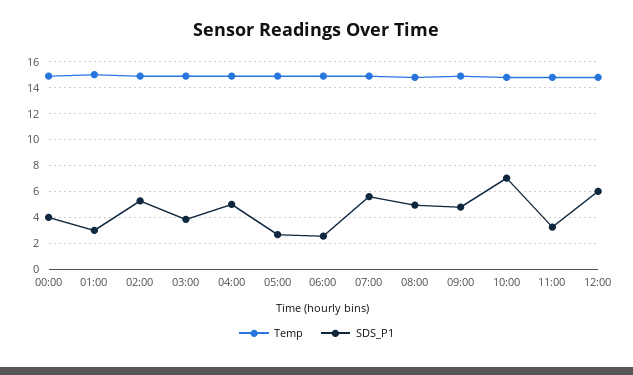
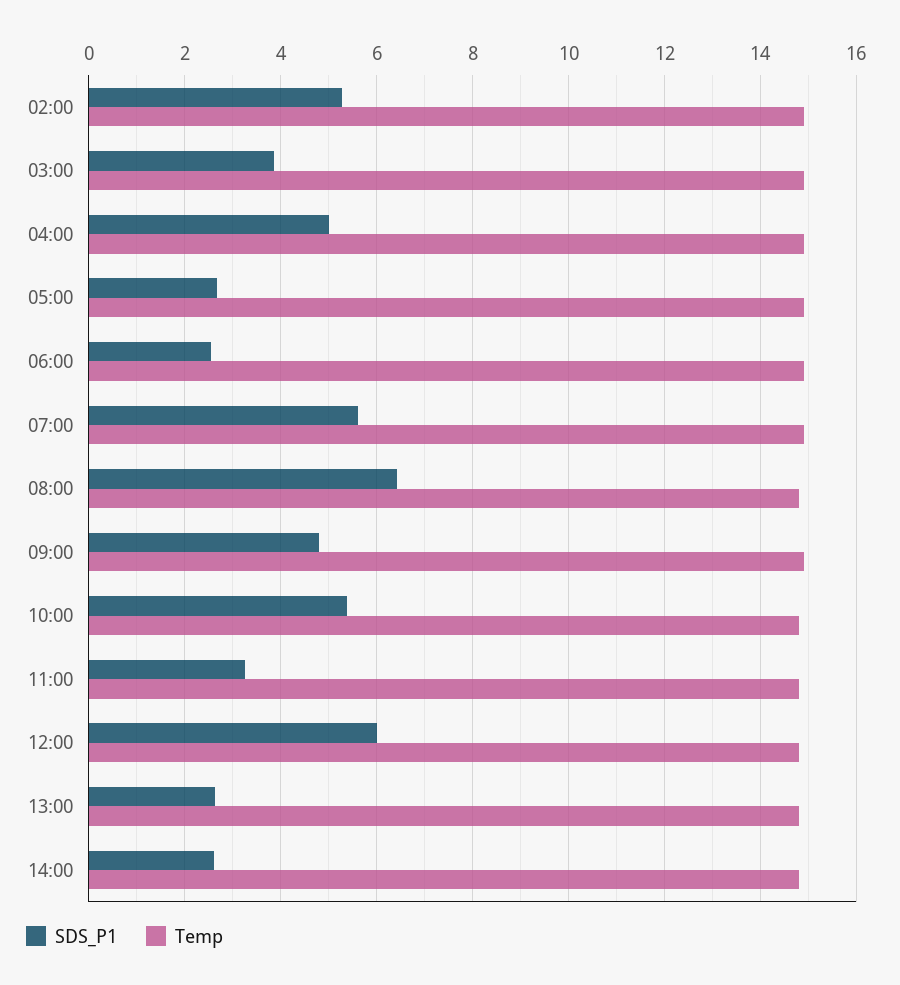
Temp, 00:00: 15 -> none
SDS_P1, 00:00: 4 -> none
Temp, 01:00: 15 -> none
SDS_P1, 01:00: 3 -> none
SDS_P1, 08:00: 5 -> 6.4
SDS_P1, 10:00: 7 -> 5.4
SDS_P1, 13:00: none -> 2.6
Temp, 13:00: none -> 14.8
SDS_P1, 14:00: none -> 2.6
Temp, 14:00: none -> 14.8

